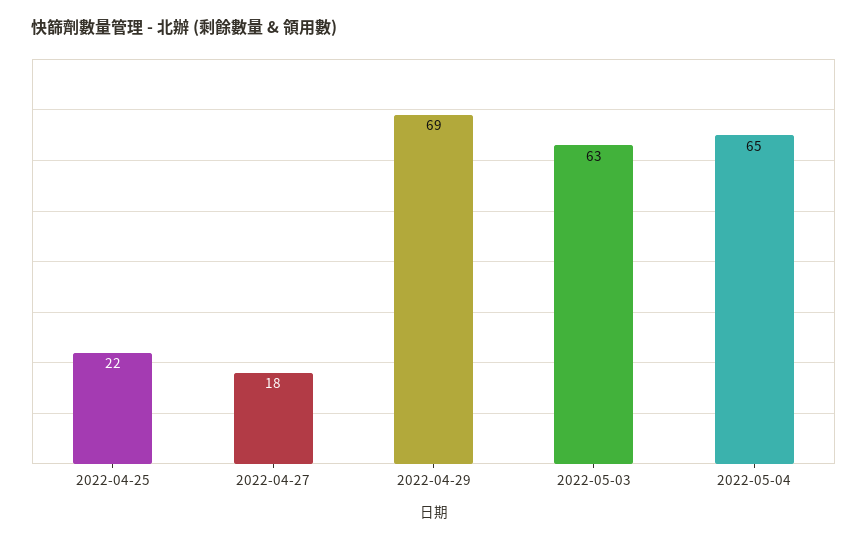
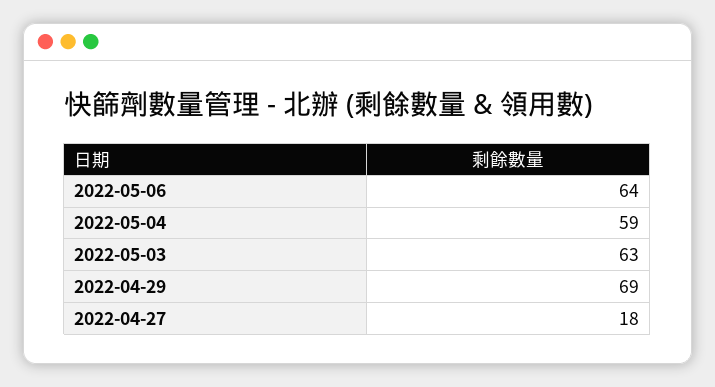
2022-04-25: 22 -> none
2022-05-04: 65 -> 59
2022-05-06: none -> 64

